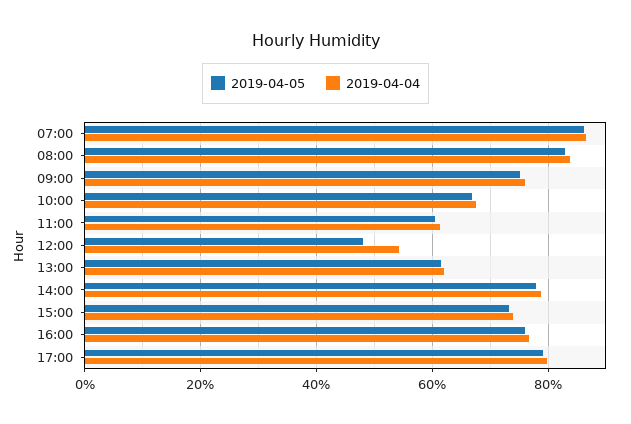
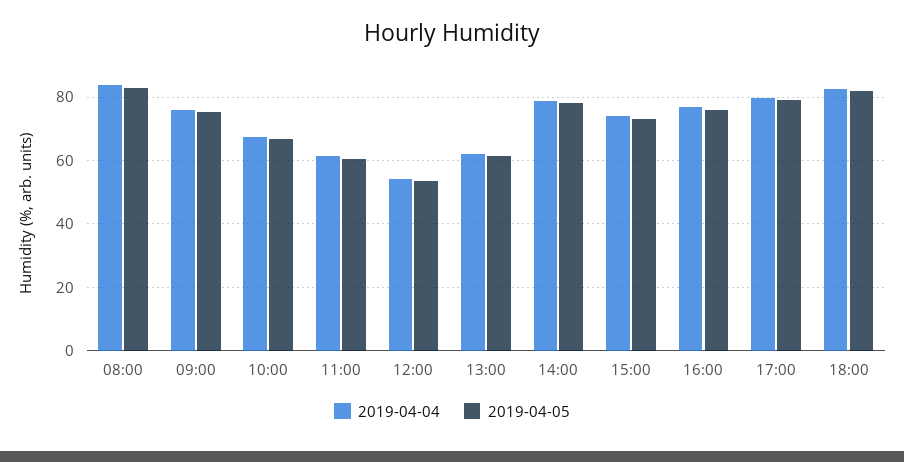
2019-04-05, 07:00: 86 -> none
2019-04-04, 07:00: 86 -> none
2019-04-05, 12:00: 48 -> 54
2019-04-04, 18:00: none -> 82
2019-04-05, 18:00: none -> 82

